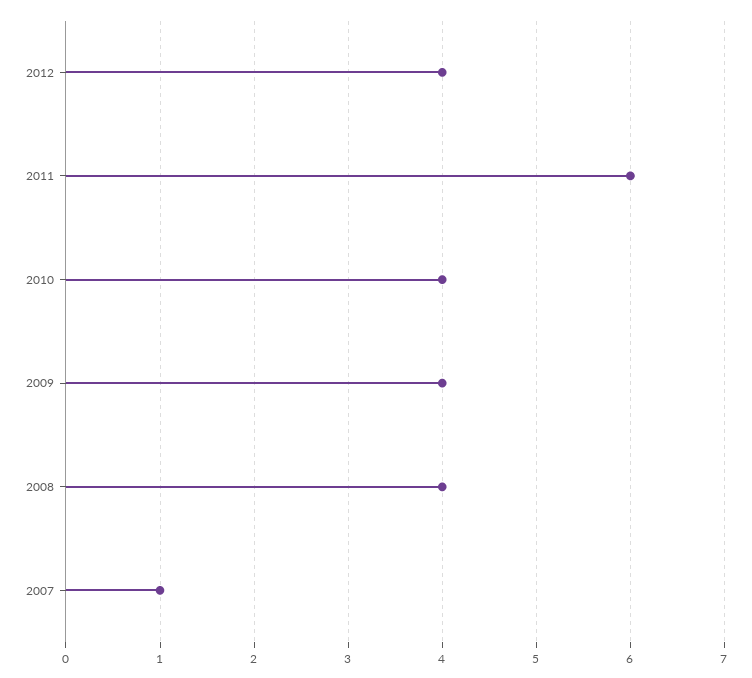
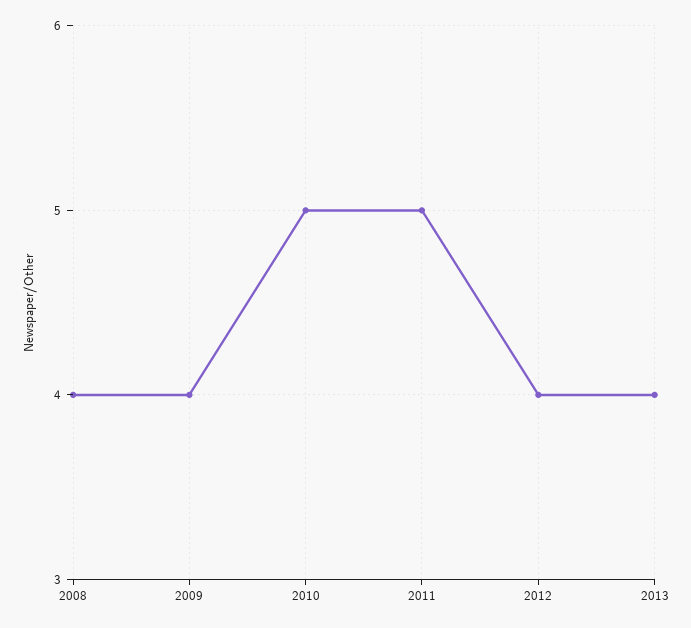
2011: 6 -> 5
2010: 4 -> 5
2007: 1 -> none
2013: none -> 4

